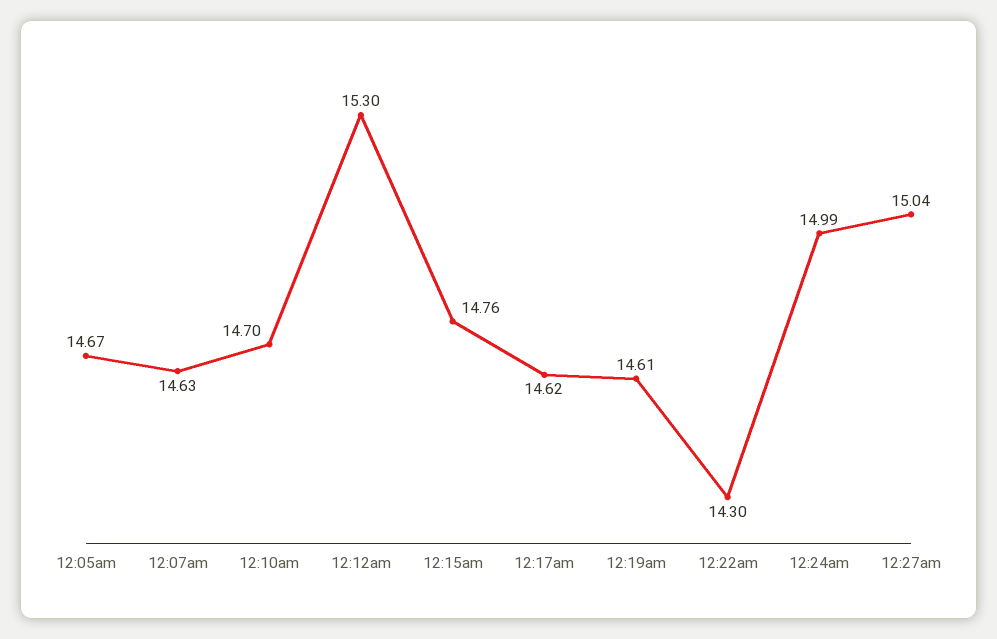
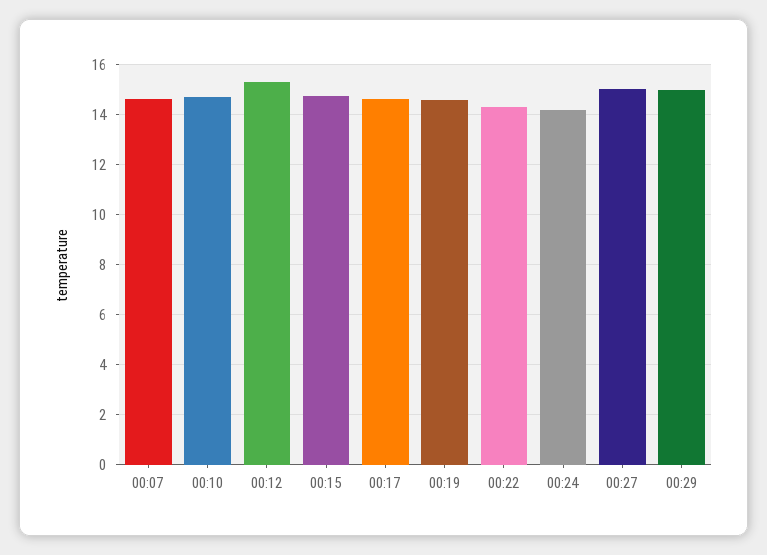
12:05am: 14.67 -> none
12:24am: 14.99 -> 14.25
00:29: none -> 15

